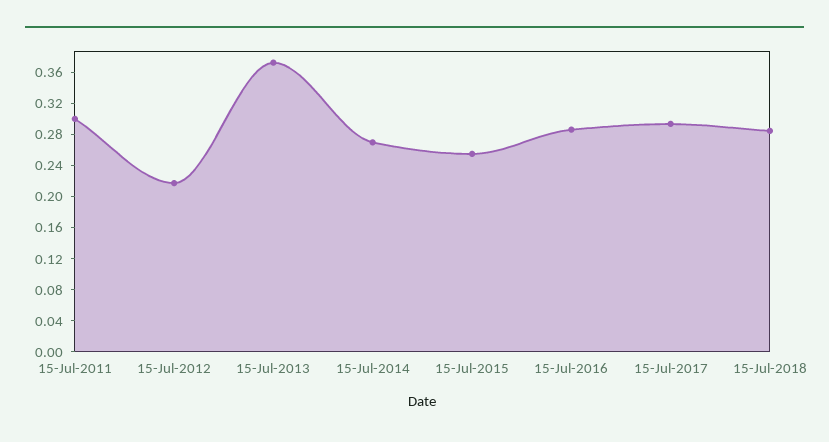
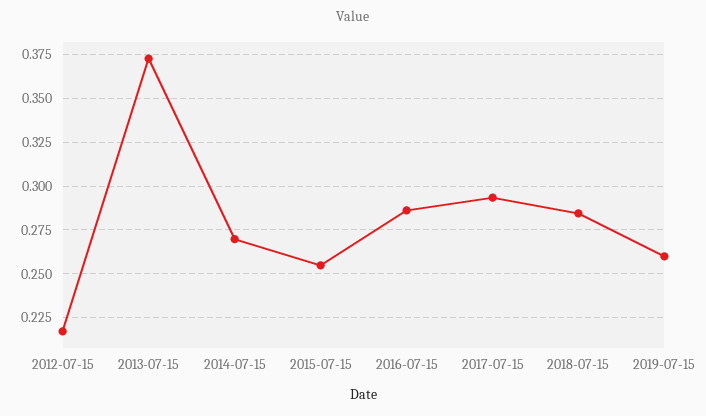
15-Jul-2011: 0.3 -> none
2019-07-15: none -> 0.26

